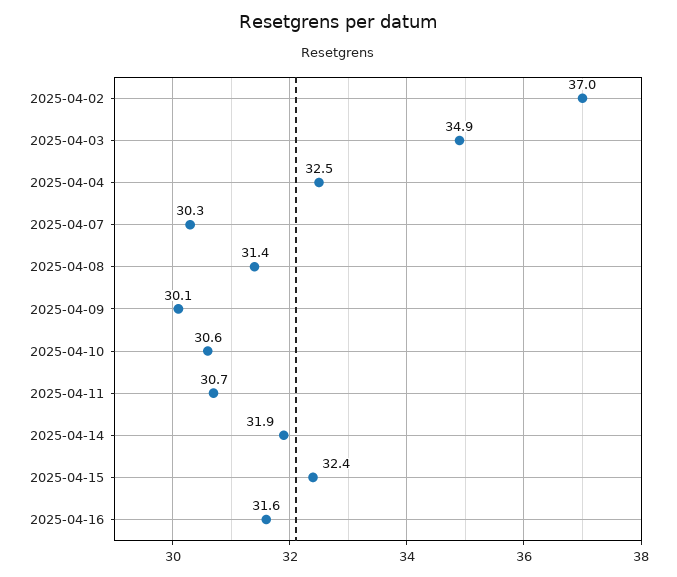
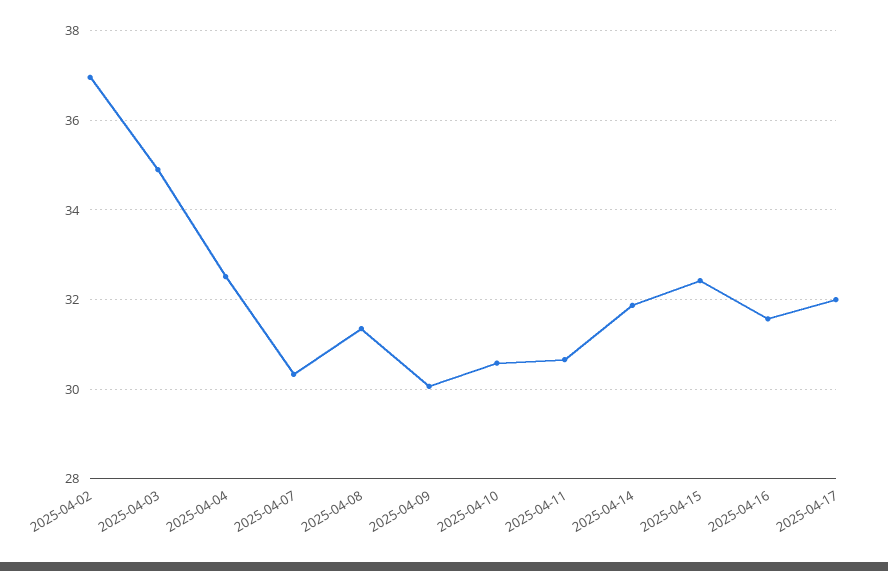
2025-04-17: none -> 32

